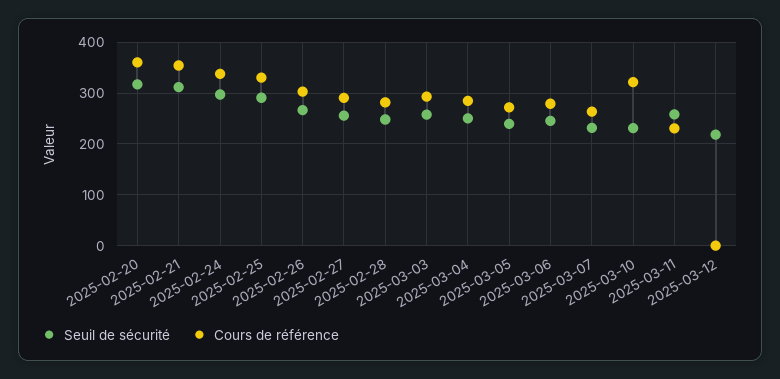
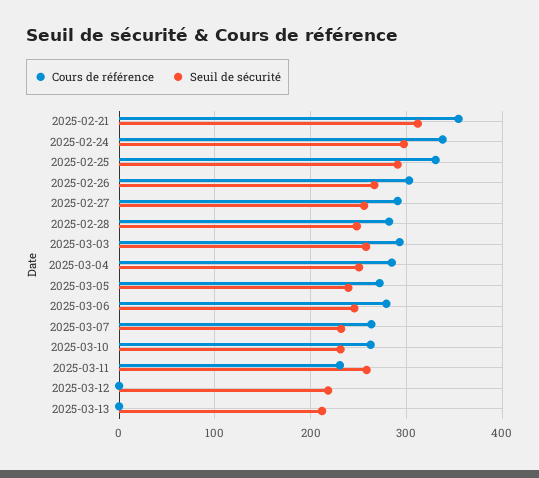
Seuil de sécurité, 2025-02-20: 320 -> none
Cours de référence, 2025-02-20: 360 -> none
Cours de référence, 2025-03-10: 320 -> 260
Cours de référence, 2025-03-13: none -> 0
Seuil de sécurité, 2025-03-13: none -> 210

